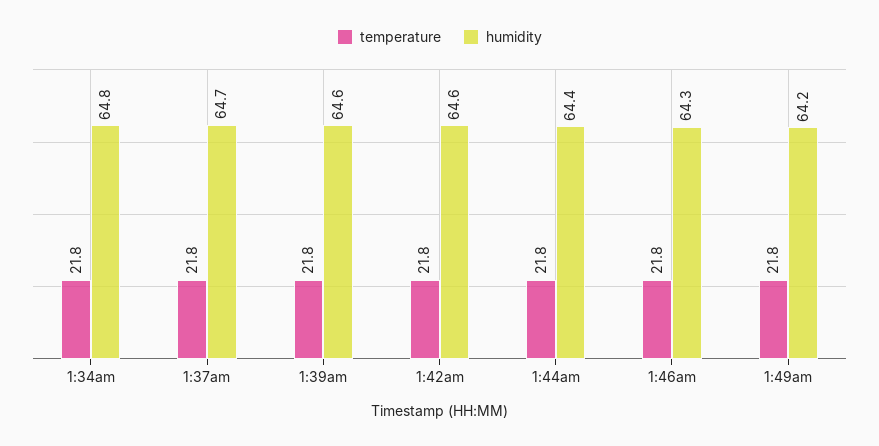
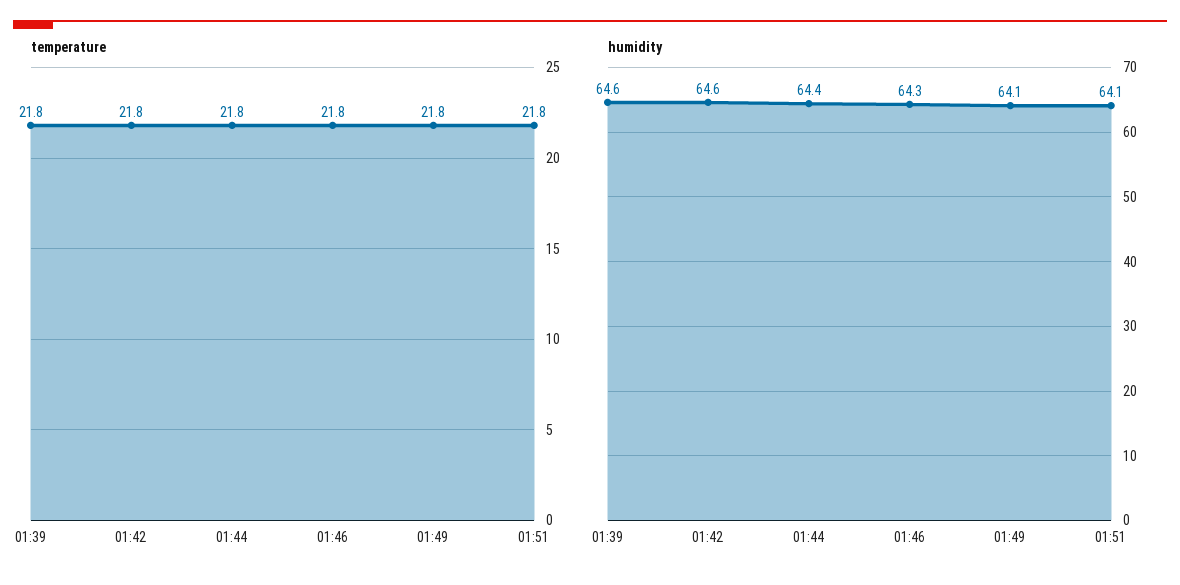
temperature, 1:34am: 21.8 -> none
humidity, 1:34am: 64.8 -> none
temperature, 1:37am: 21.8 -> none
humidity, 1:37am: 64.7 -> none
humidity, 1:49am: 64.2 -> 64.1
temperature, 01:51: none -> 21.8
humidity, 01:51: none -> 64.1

